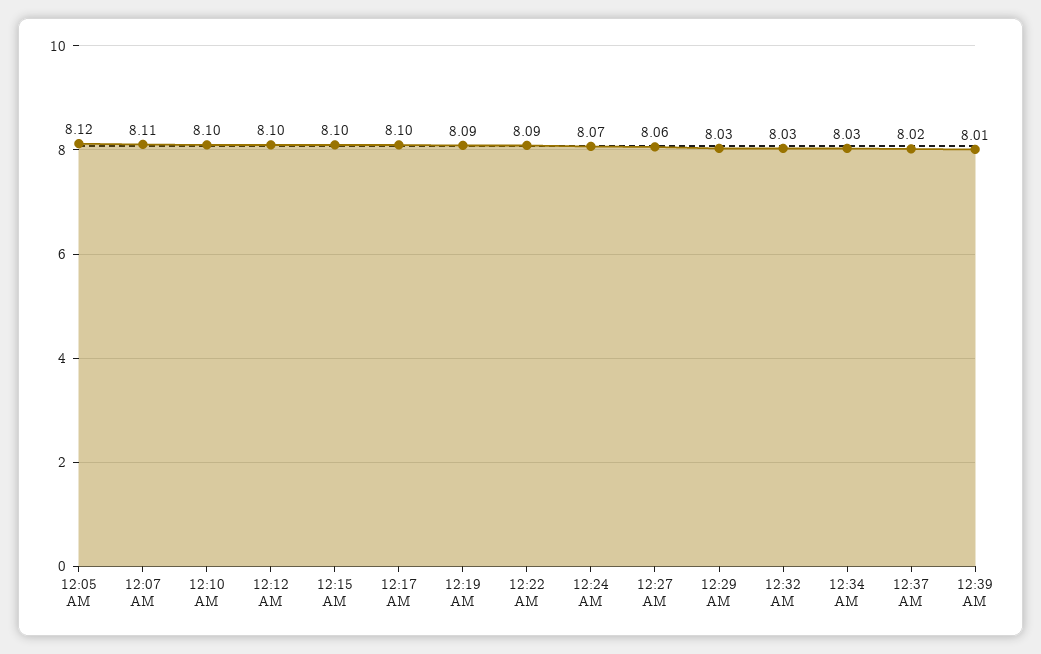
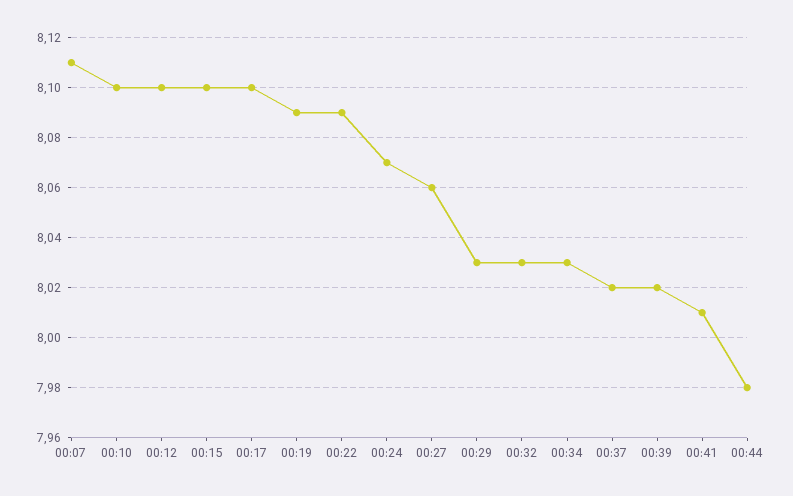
12:05 AM: 8.12 -> none
12:39 AM: 8.01 -> 8.02
00:41: none -> 8.01
00:44: none -> 7.98

